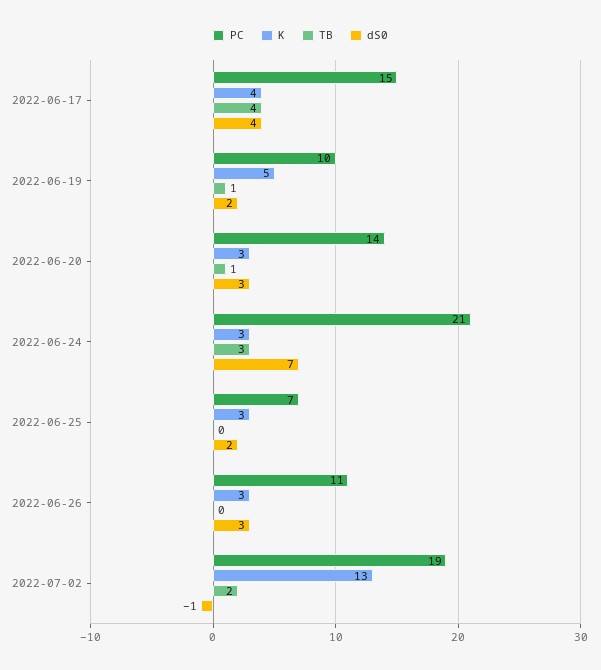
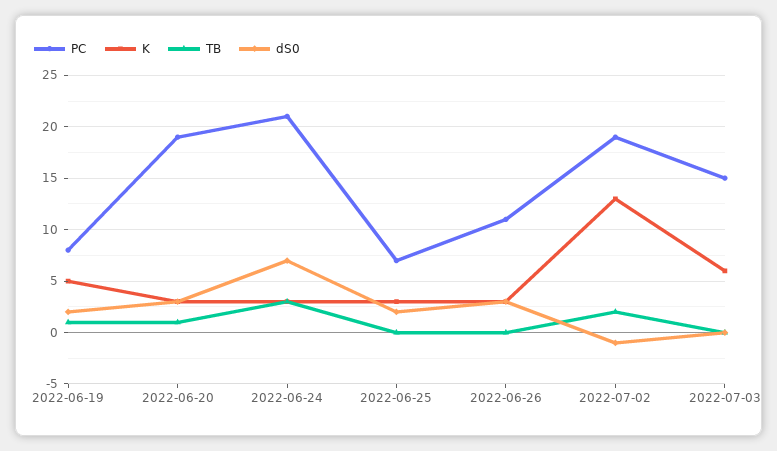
PC, 2022-06-17: 15 -> none
K, 2022-06-17: 4 -> none
TB, 2022-06-17: 4 -> none
dS0, 2022-06-17: 4 -> none
PC, 2022-06-19: 10 -> 8
PC, 2022-06-20: 14 -> 19
PC, 2022-07-03: none -> 15
K, 2022-07-03: none -> 6
TB, 2022-07-03: none -> 0
dS0, 2022-07-03: none -> 0

